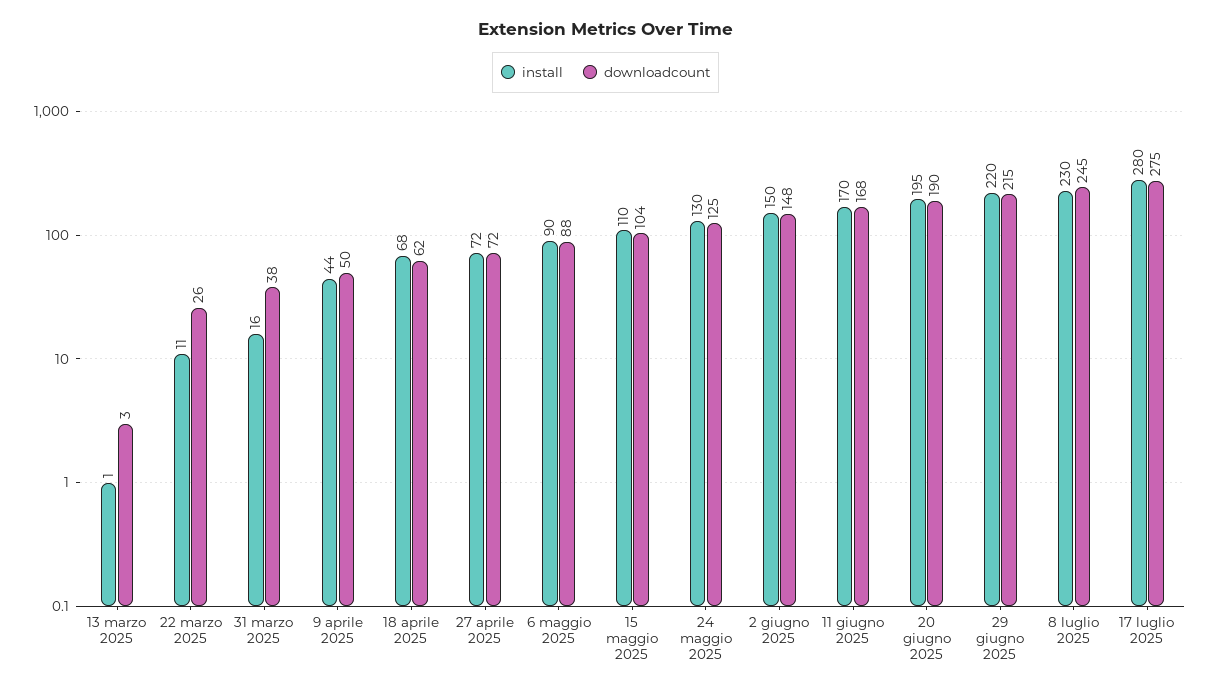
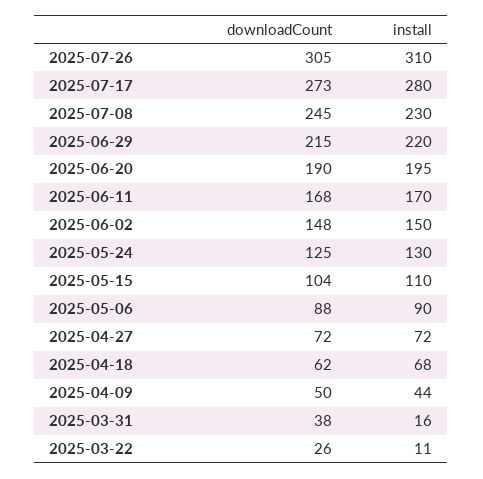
install, 13 marzo 2025: 1 -> none
downloadcount, 13 marzo 2025: 3 -> none
downloadcount, 17 luglio 2025: 275 -> 273
downloadcount, 2025-07-26: none -> 305
install, 2025-07-26: none -> 310

